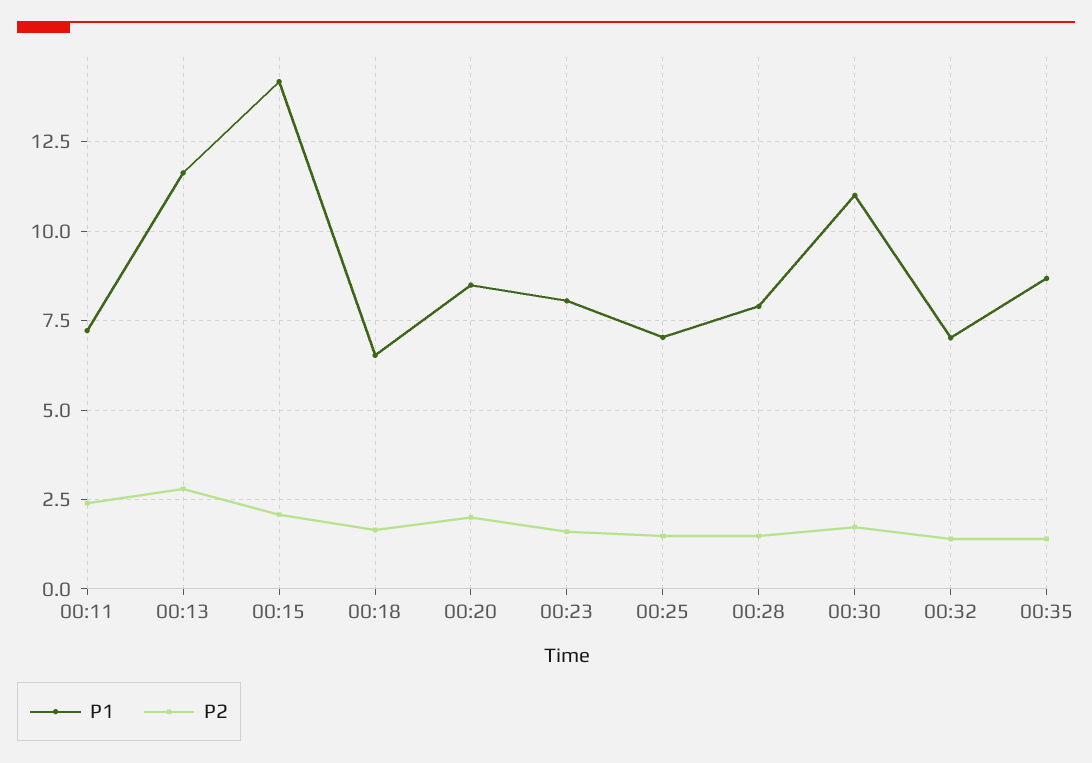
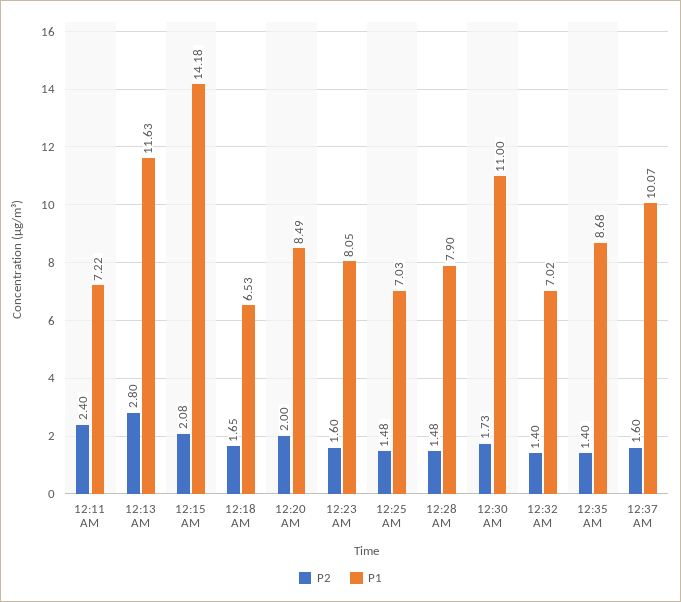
P2, 12:37 AM: none -> 1.6
P1, 12:37 AM: none -> 10.07

